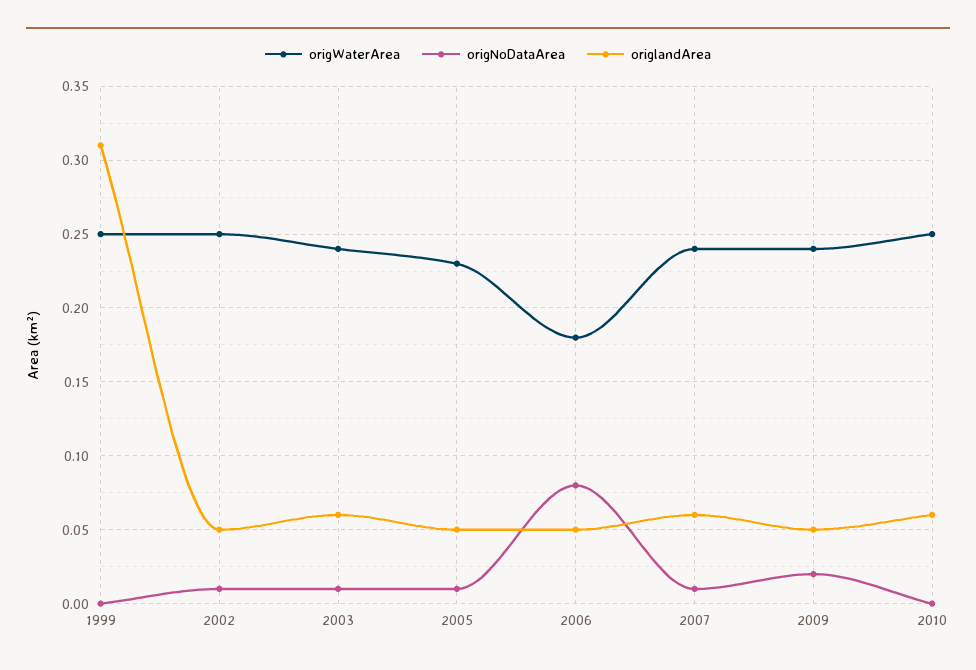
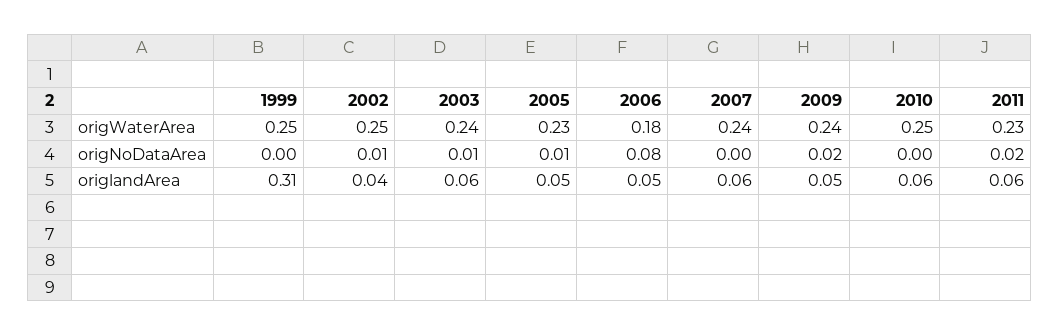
origlandArea, 2002: 0.05 -> 0.04
origNoDataArea, 2007: 0.01 -> 0
origWaterArea, 2011: none -> 0.23
origNoDataArea, 2011: none -> 0.02
origlandArea, 2011: none -> 0.06

